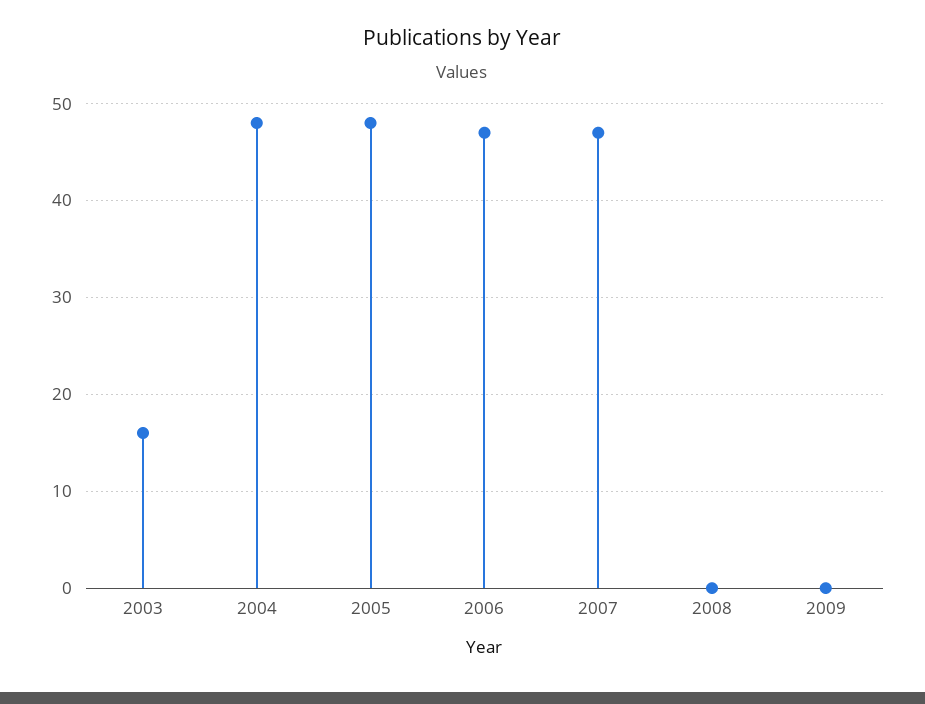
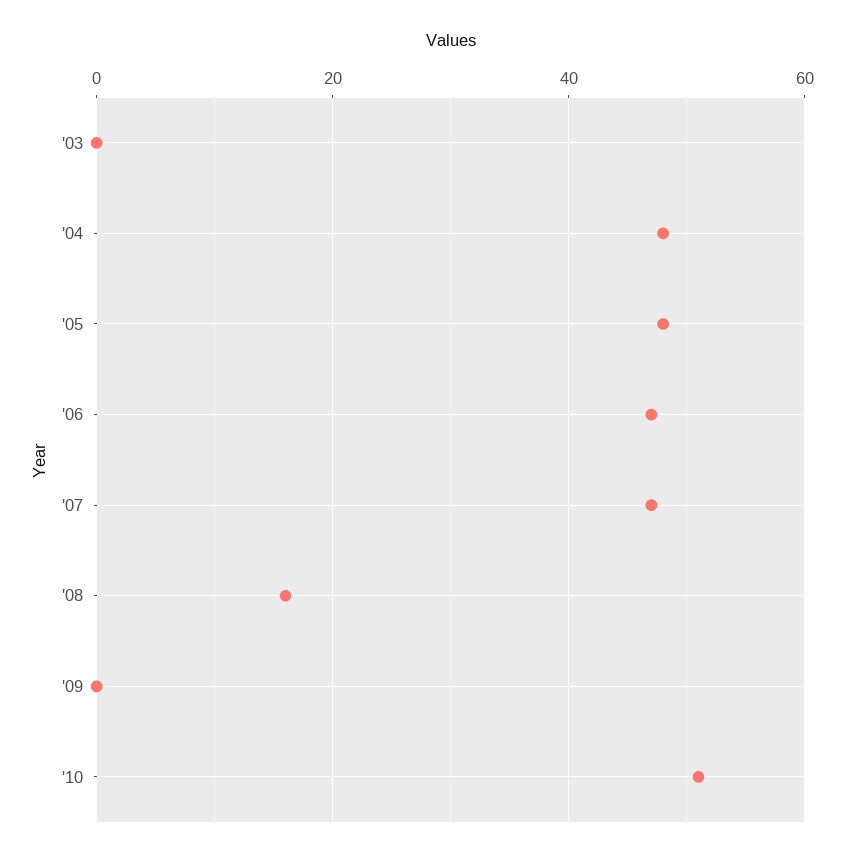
2003: 16 -> 0
2008: 0 -> 15
'10: none -> 50

